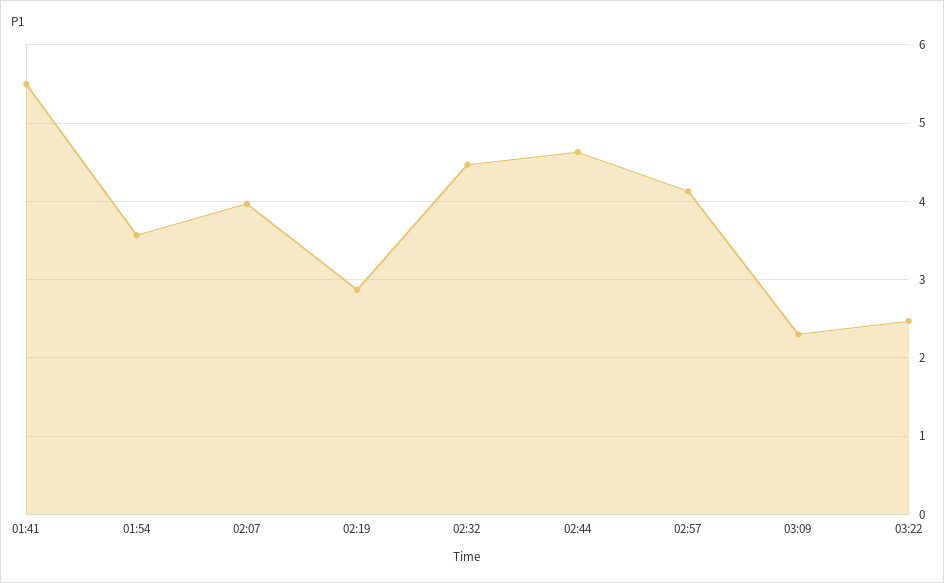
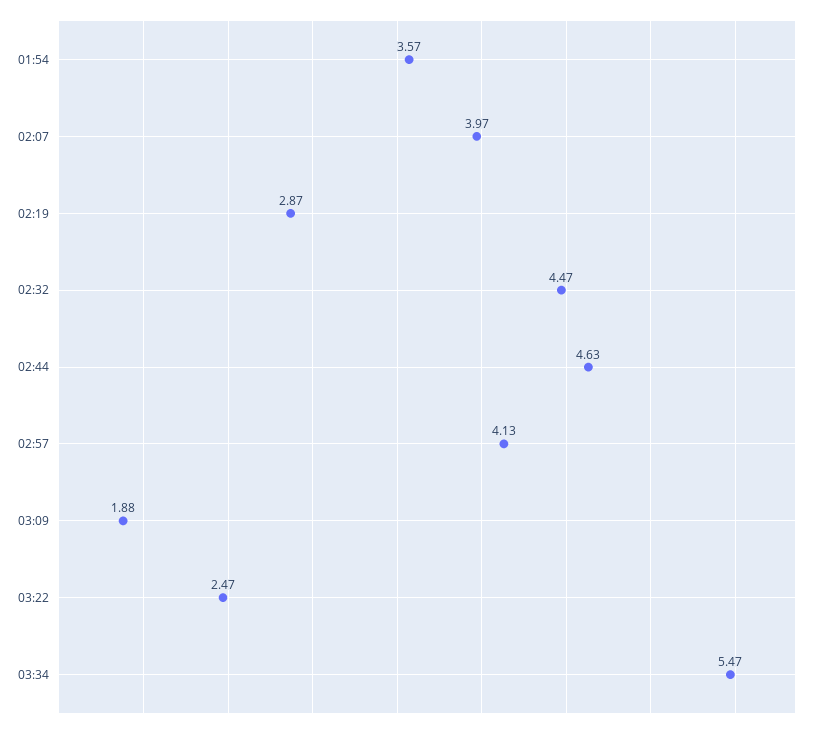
01:41: 5.5 -> none
03:09: 2.3 -> 1.88
03:34: none -> 5.47

